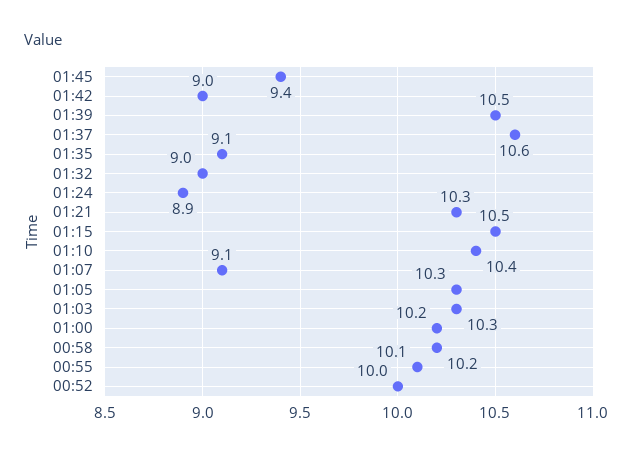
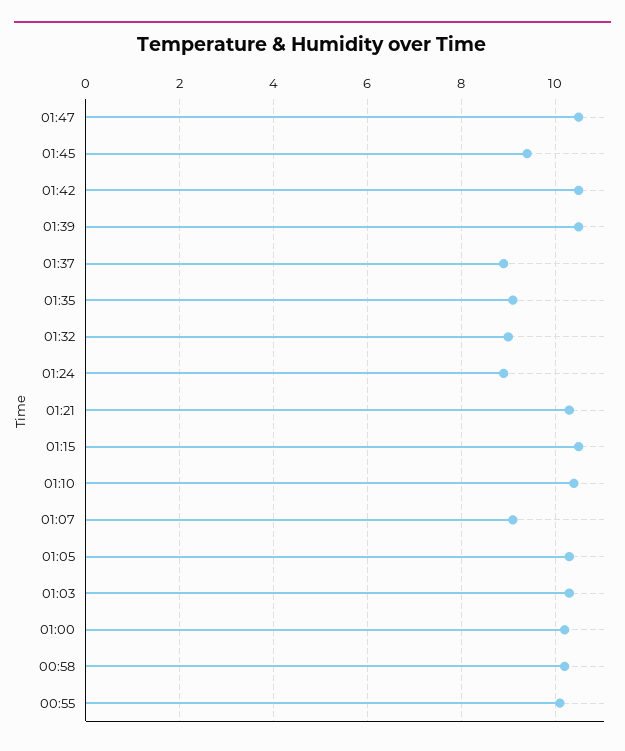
01:42: 9 -> 10.5
01:37: 10.6 -> 9
00:52: 10 -> none
01:47: none -> 10.5

